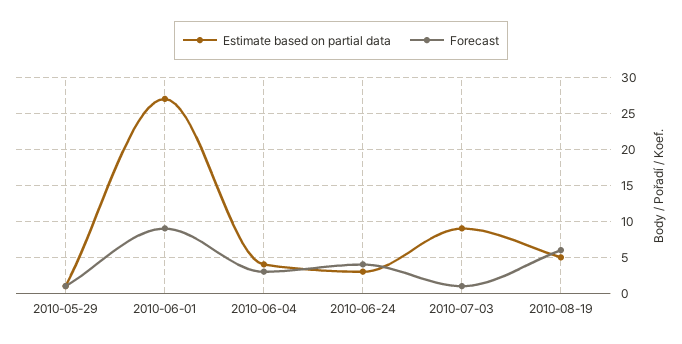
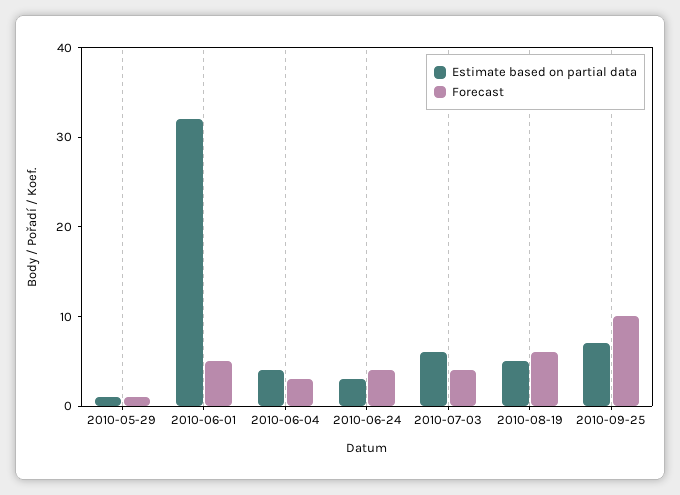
Estimate based on partial data, 2010-06-01: 27 -> 32
Forecast, 2010-06-01: 9 -> 5
Estimate based on partial data, 2010-07-03: 9 -> 6
Forecast, 2010-07-03: 1 -> 4
Estimate based on partial data, 2010-09-25: none -> 7
Forecast, 2010-09-25: none -> 10

